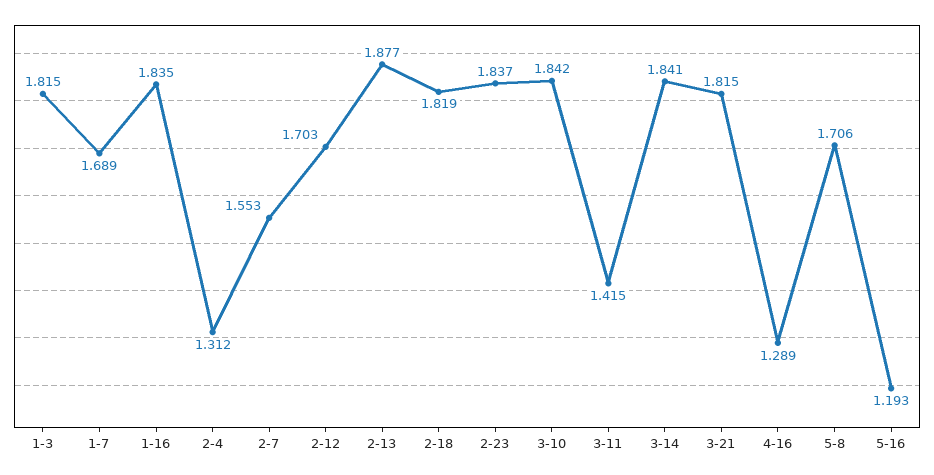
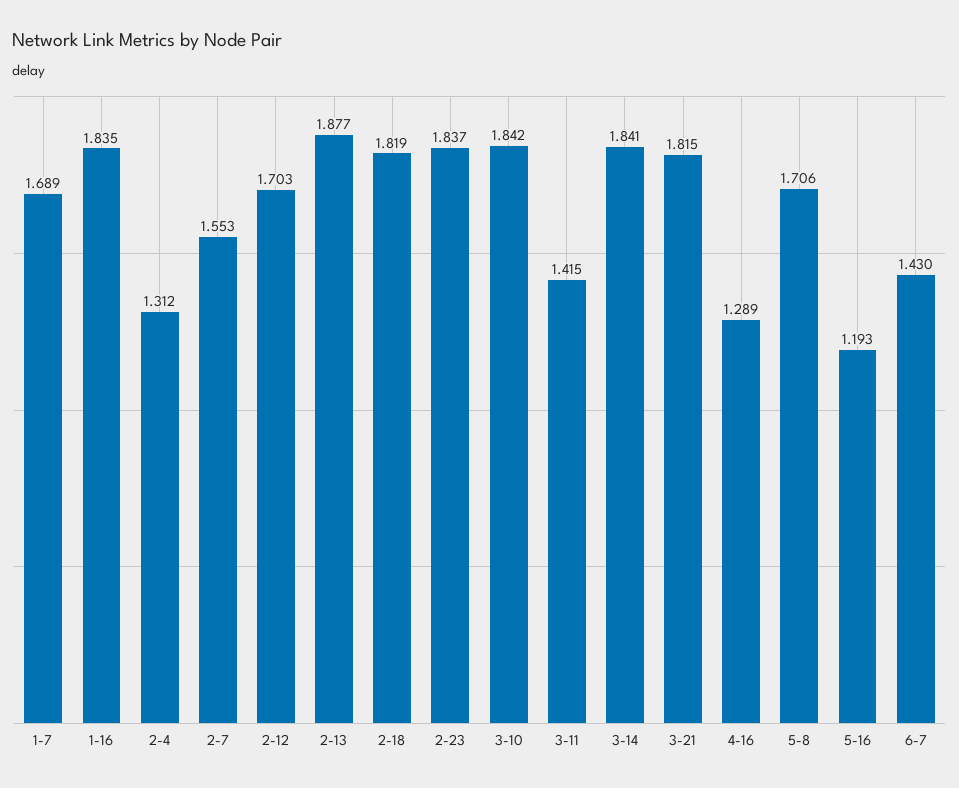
1-3: 1.815 -> none
6-7: none -> 1.43

